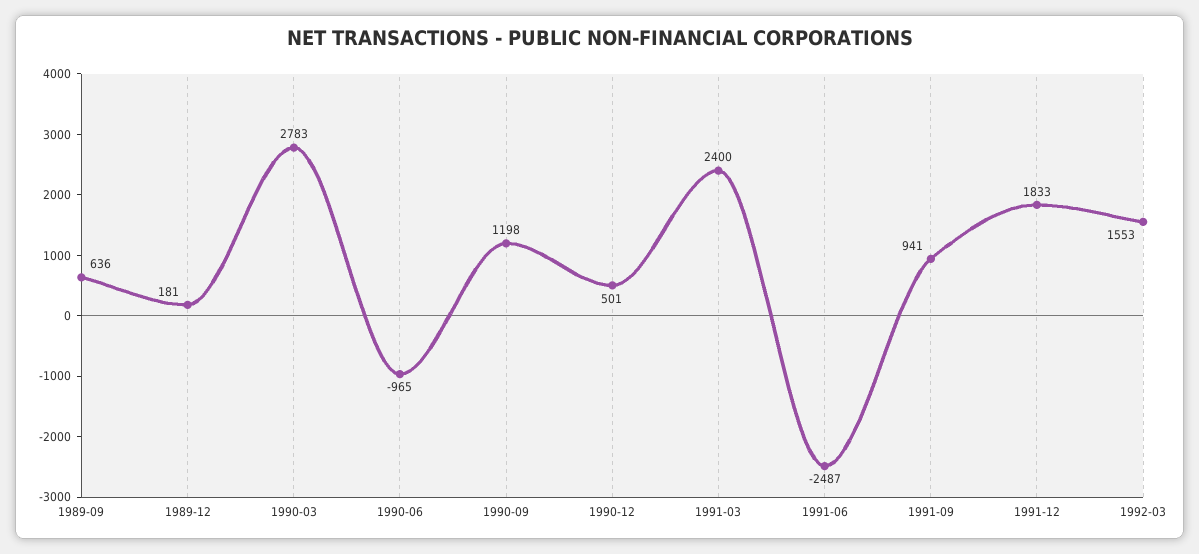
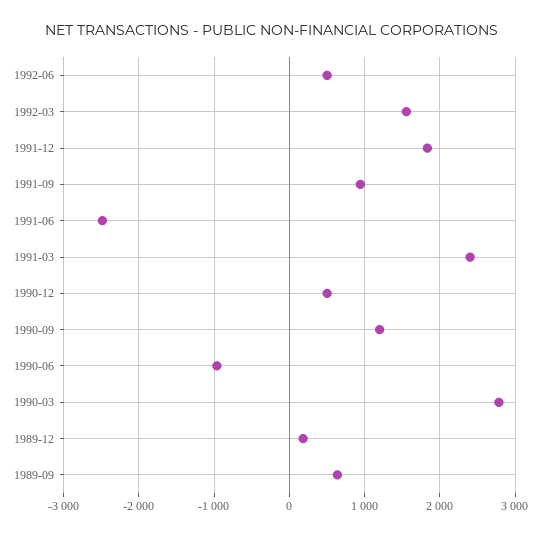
1992-06: none -> 500

